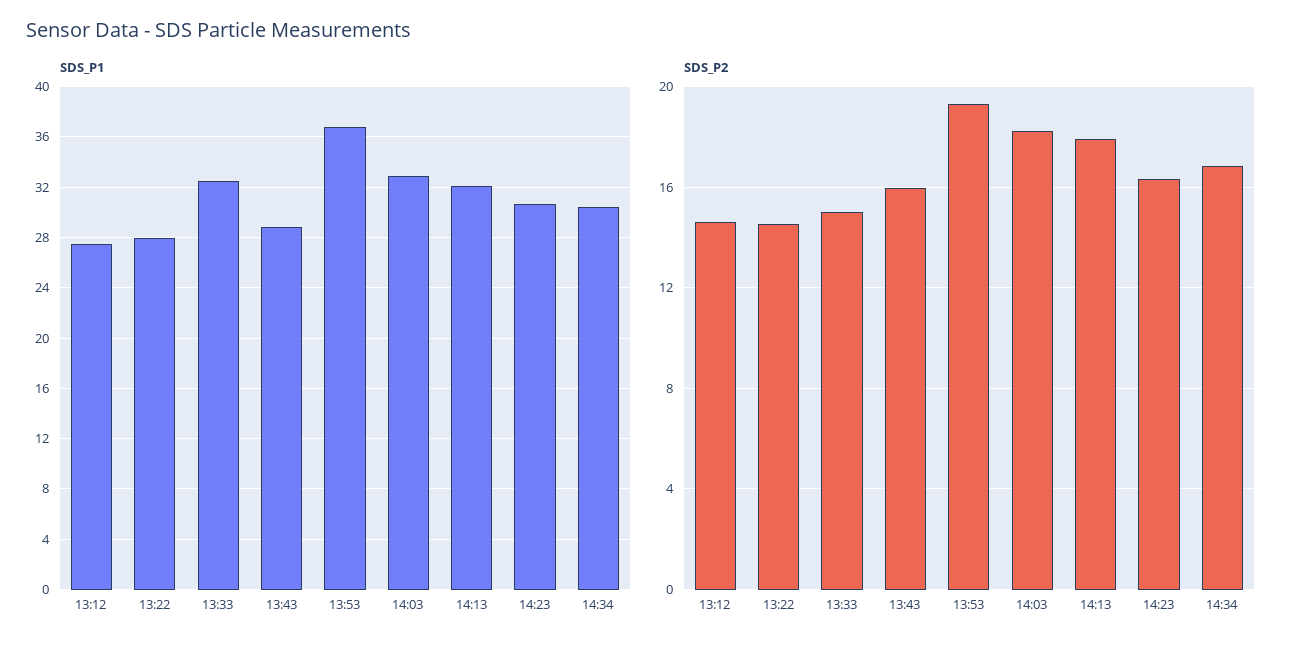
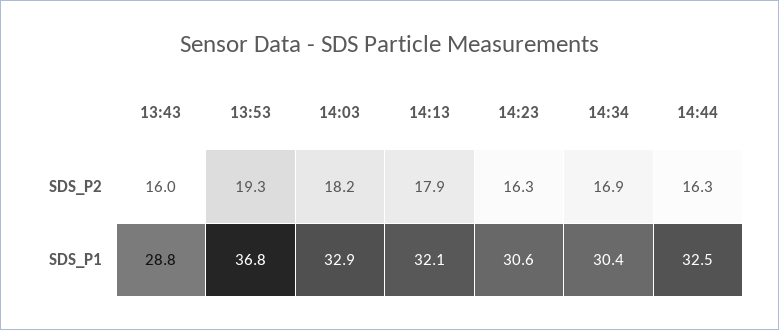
SDS_P1, 13:12: 27.5 -> none
SDS_P1, 13:22: 28 -> none
SDS_P1, 13:33: 32.5 -> none
SDS_P2, 13:12: 14.5 -> none
SDS_P2, 13:22: 14.5 -> none
SDS_P2, 13:33: 15 -> none
SDS_P2, 14:44: none -> 16.3
SDS_P1, 14:44: none -> 32.5

